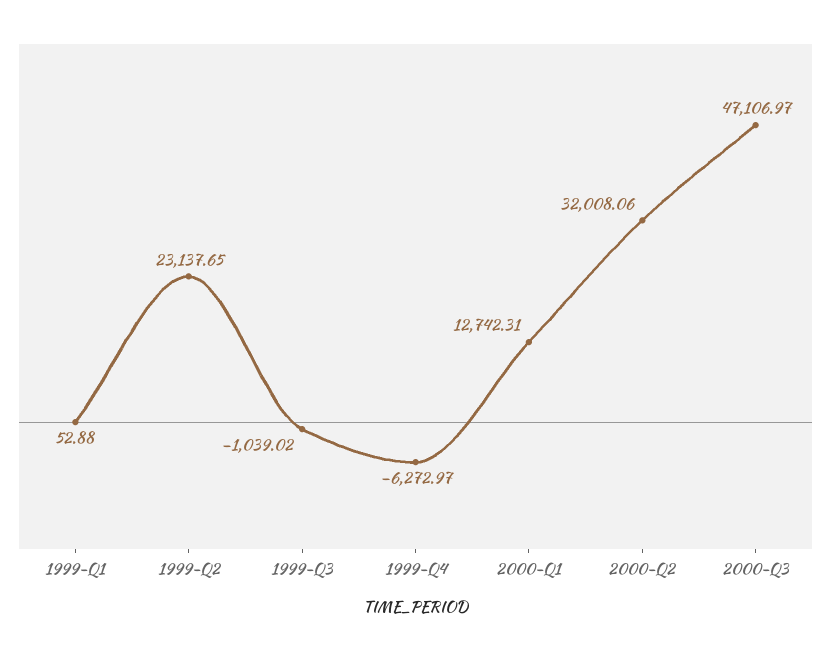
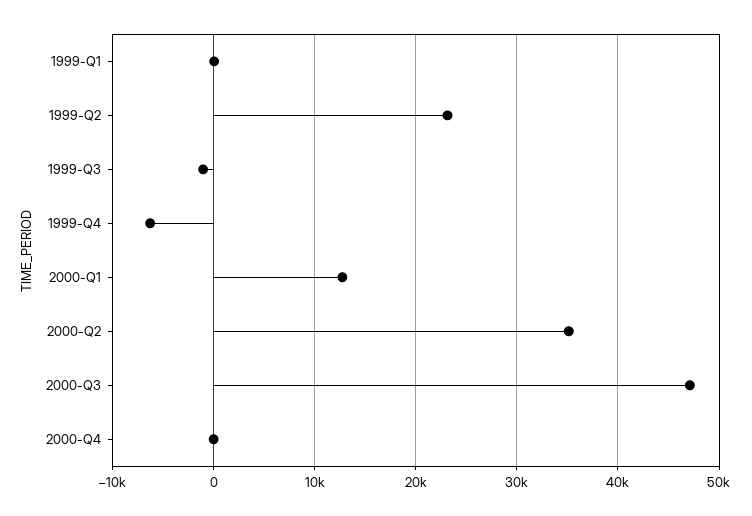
2000-Q2: 32008.06 -> 35000
2000-Q4: none -> 0

